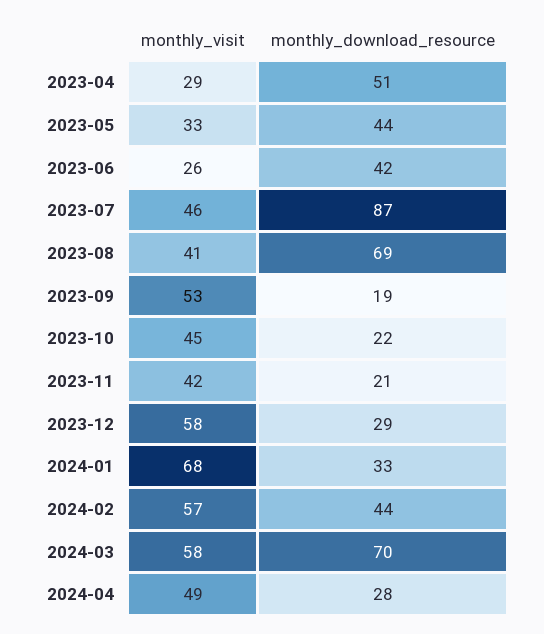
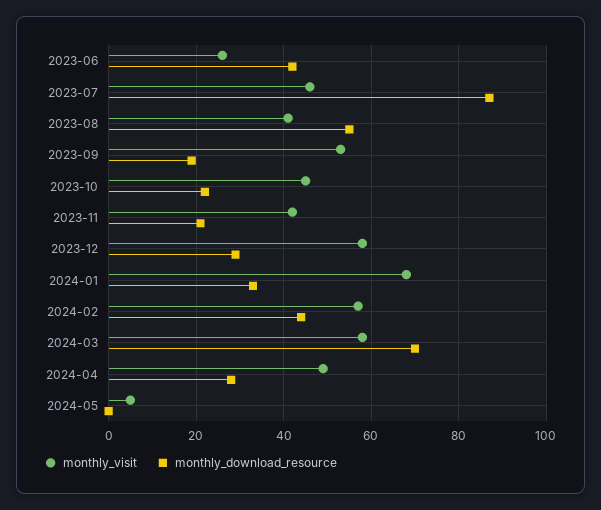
monthly_visit, 2023-04: 29 -> none
monthly_download_resource, 2023-04: 51 -> none
monthly_visit, 2023-05: 33 -> none
monthly_download_resource, 2023-05: 44 -> none
monthly_download_resource, 2023-08: 69 -> 55
monthly_visit, 2024-05: none -> 5
monthly_download_resource, 2024-05: none -> 0

